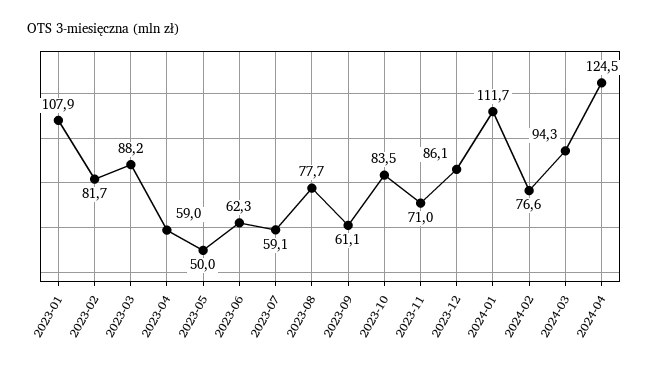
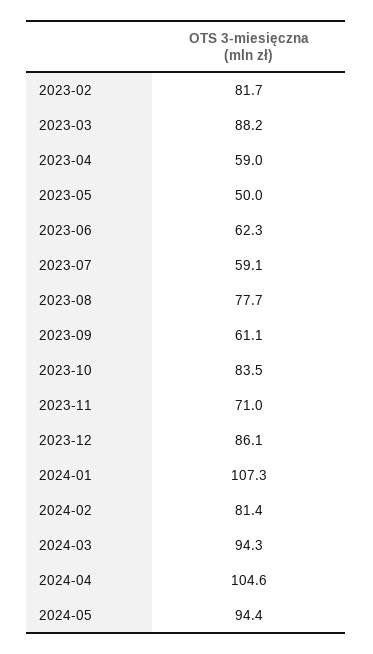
2023-01: 107.9 -> none
2024-01: 111.7 -> 107.3
2024-02: 76.6 -> 81.4
2024-04: 124.5 -> 104.6
2024-05: none -> 94.4

